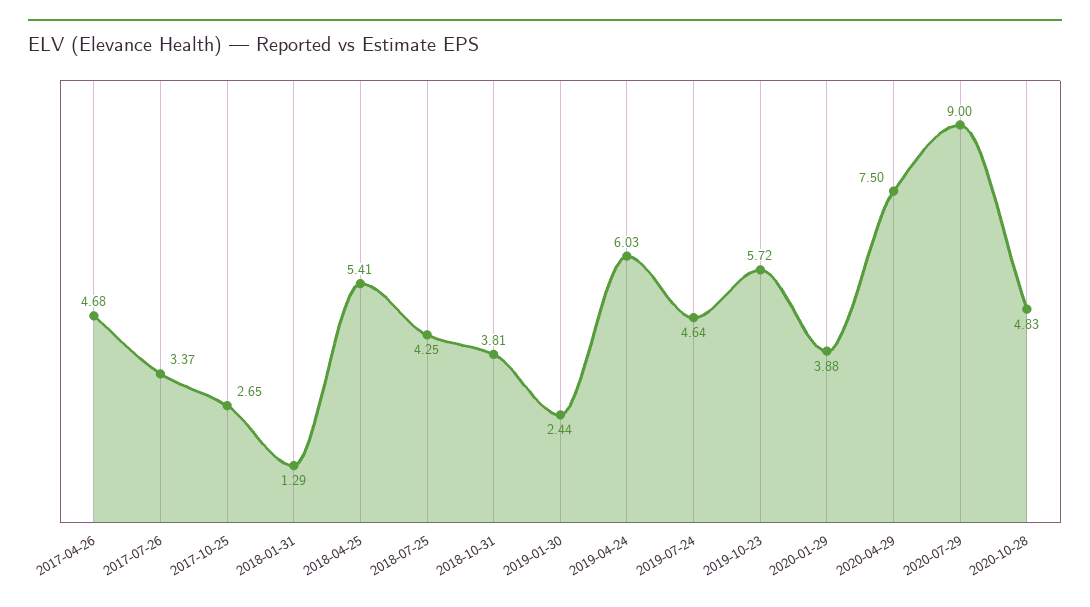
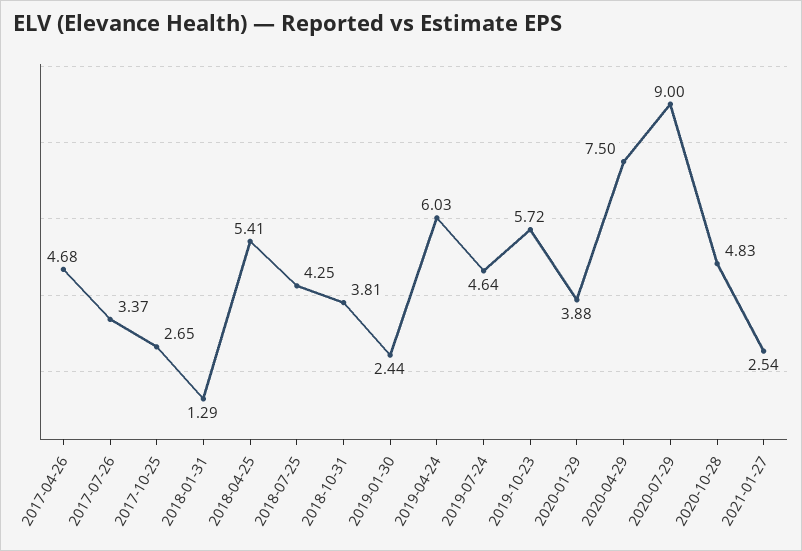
2021-01-27: none -> 2.54

